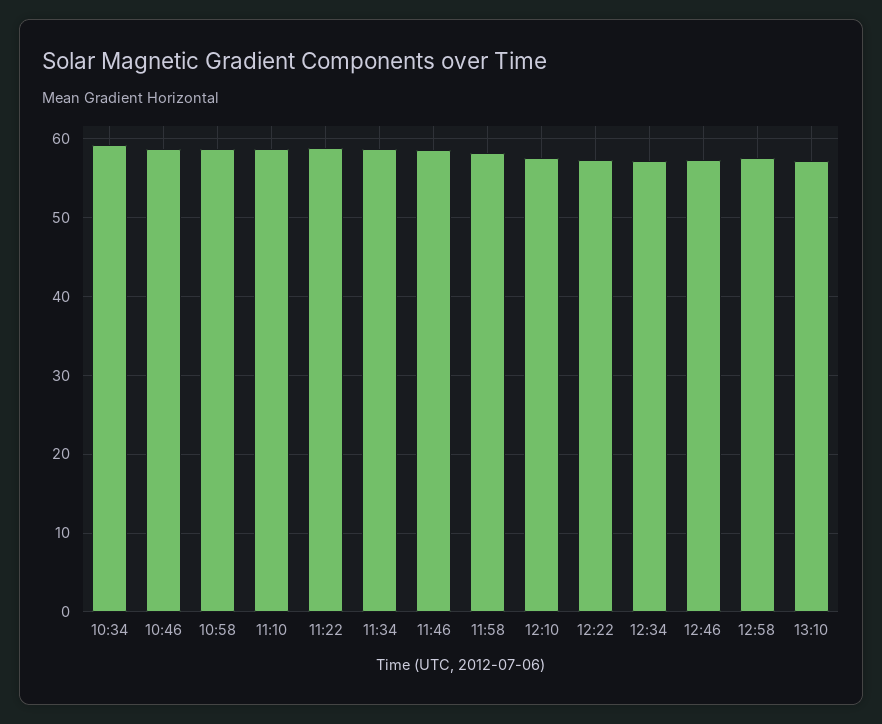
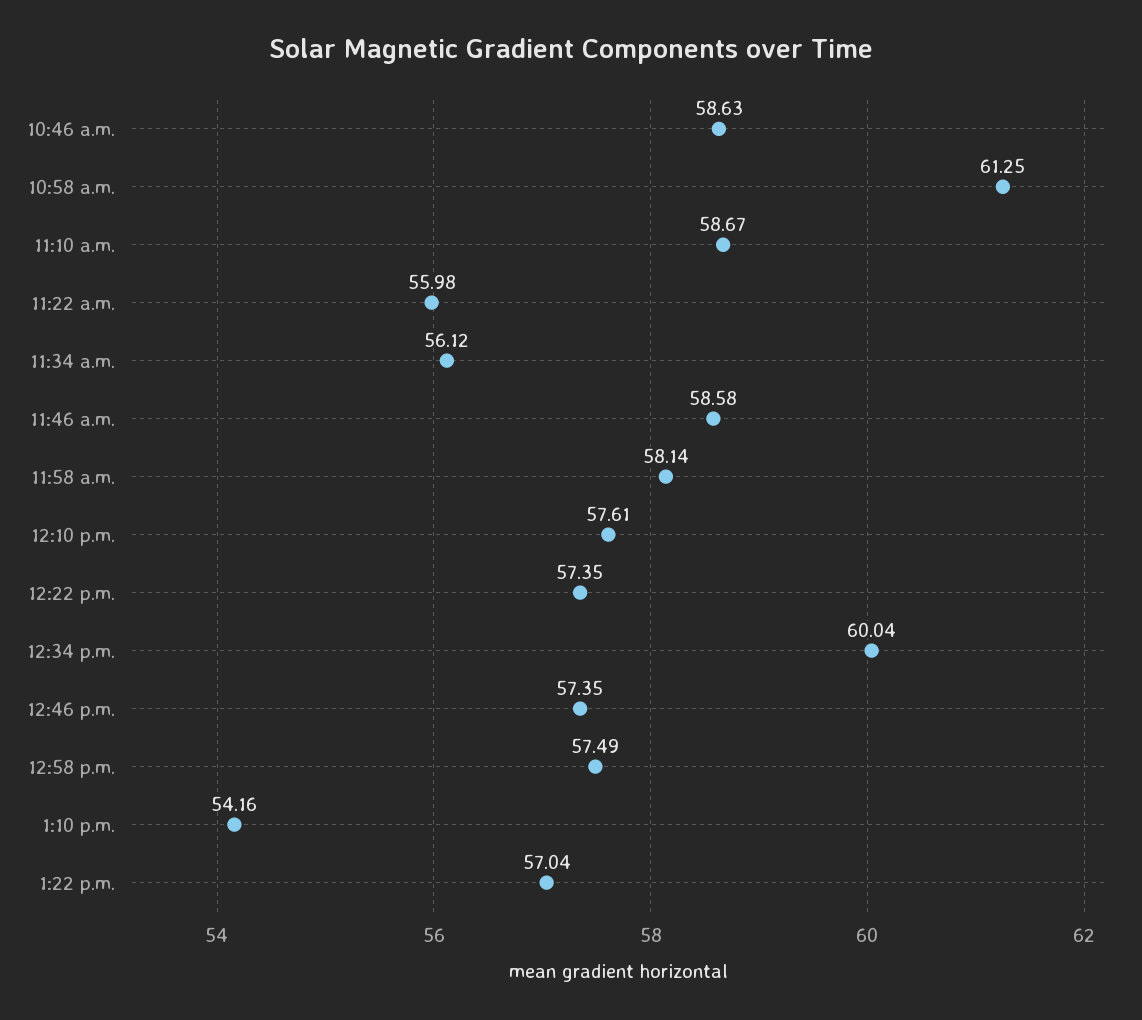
10:34: 59 -> none
10:58: 59 -> 61.25
11:22: 59 -> 55.98
11:34: 59 -> 56.12
12:34: 57 -> 60.04
13:10: 57 -> 54.16
1:22 p.m.: none -> 57.04

